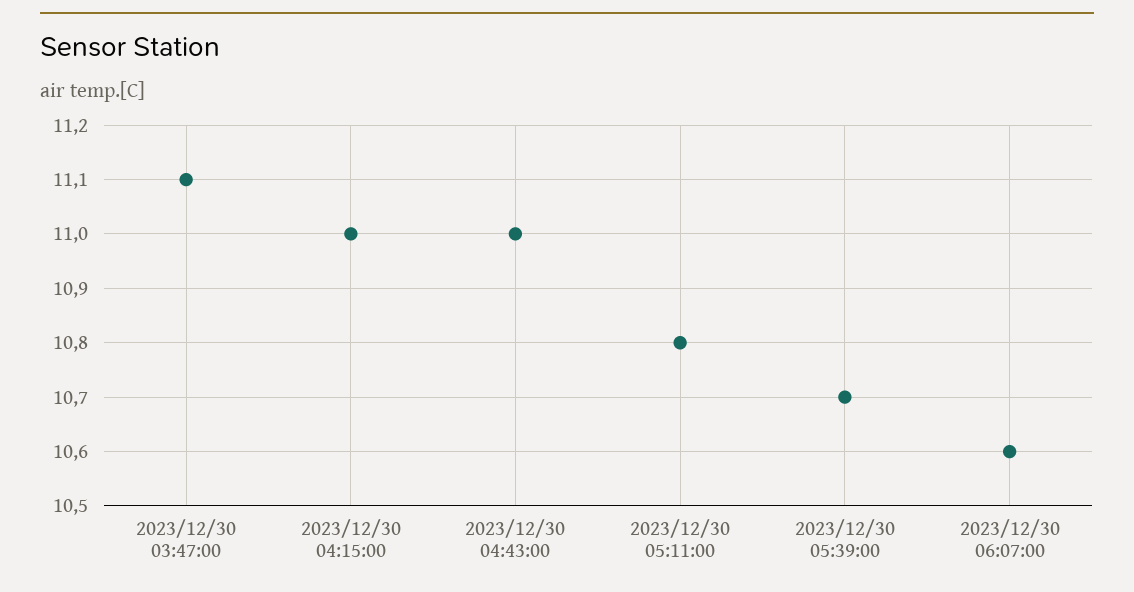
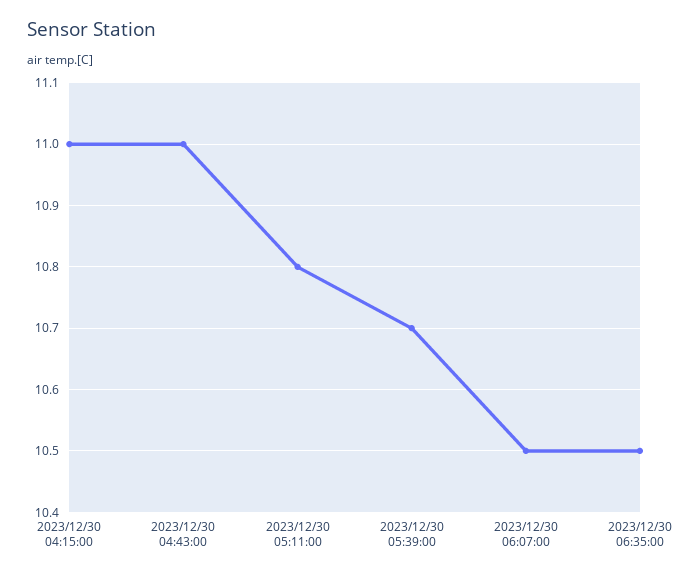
2023/12/30 03:47:00: 11.1 -> none
2023/12/30 06:07:00: 10.6 -> 10.5
2023/12/30 06:35:00: none -> 10.5

